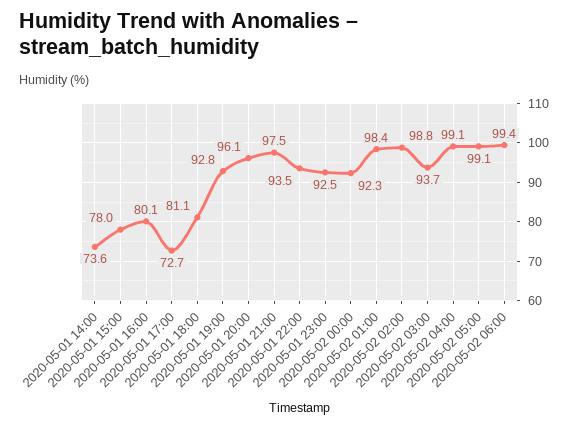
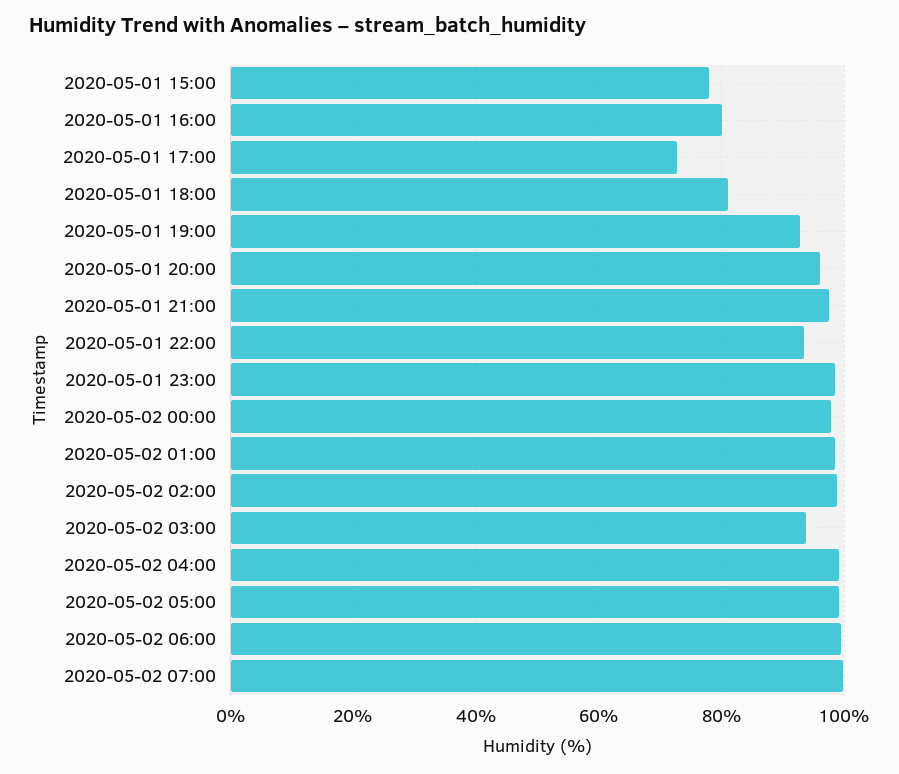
2020-05-01 14:00: 73.6 -> none
2020-05-01 23:00: 92.5 -> 98
2020-05-02 00:00: 92.3 -> 98
2020-05-02 07:00: none -> 100

